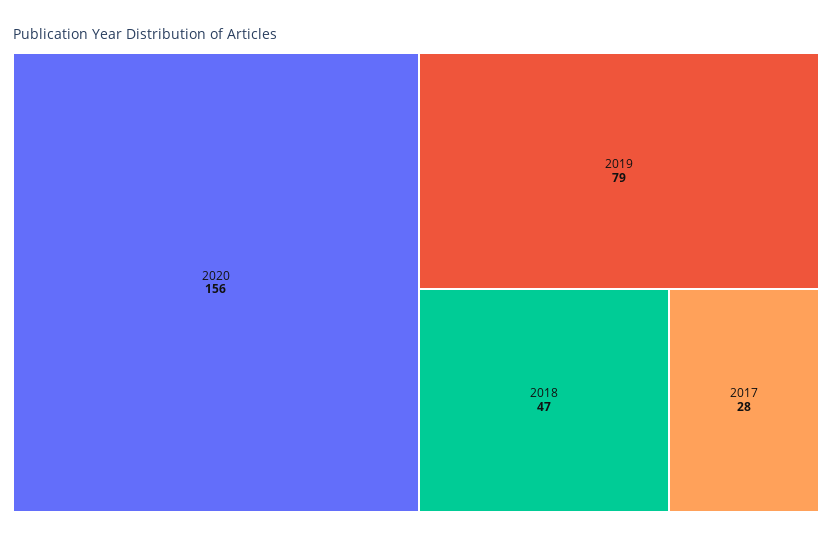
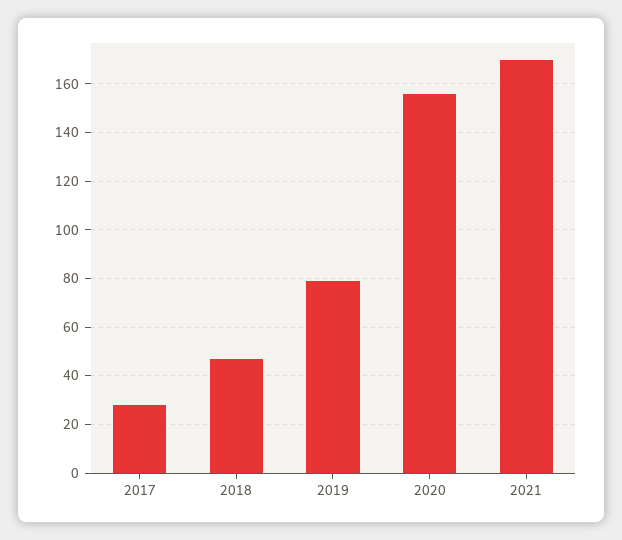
2021: none -> 170

